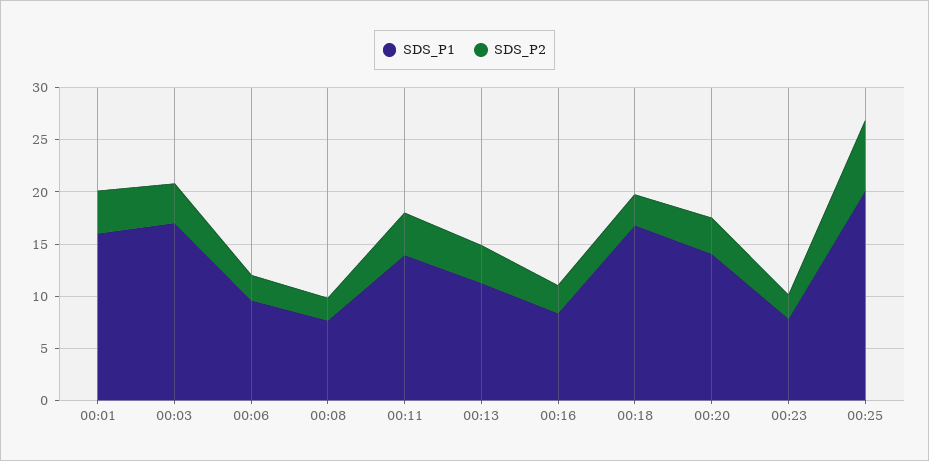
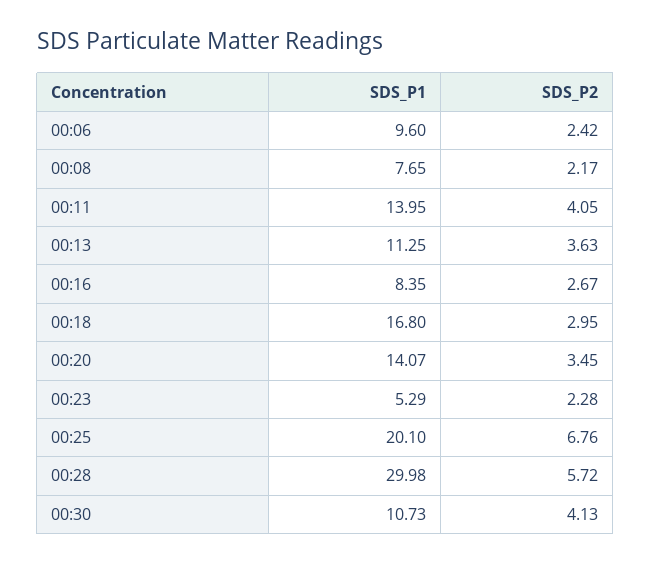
SDS_P1, 00:01: 16 -> none
SDS_P2, 00:01: 4 -> none
SDS_P1, 00:03: 17 -> none
SDS_P2, 00:03: 4 -> none
SDS_P1, 00:23: 8 -> 5.29
SDS_P1, 00:28: none -> 29.98
SDS_P2, 00:28: none -> 5.72
SDS_P1, 00:30: none -> 10.73
SDS_P2, 00:30: none -> 4.13

